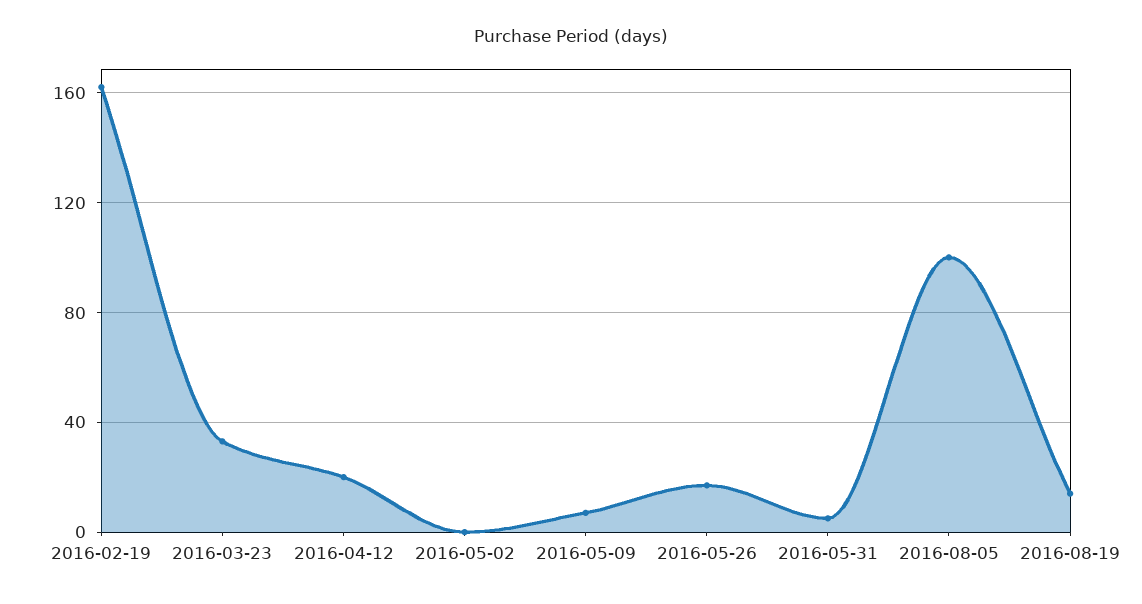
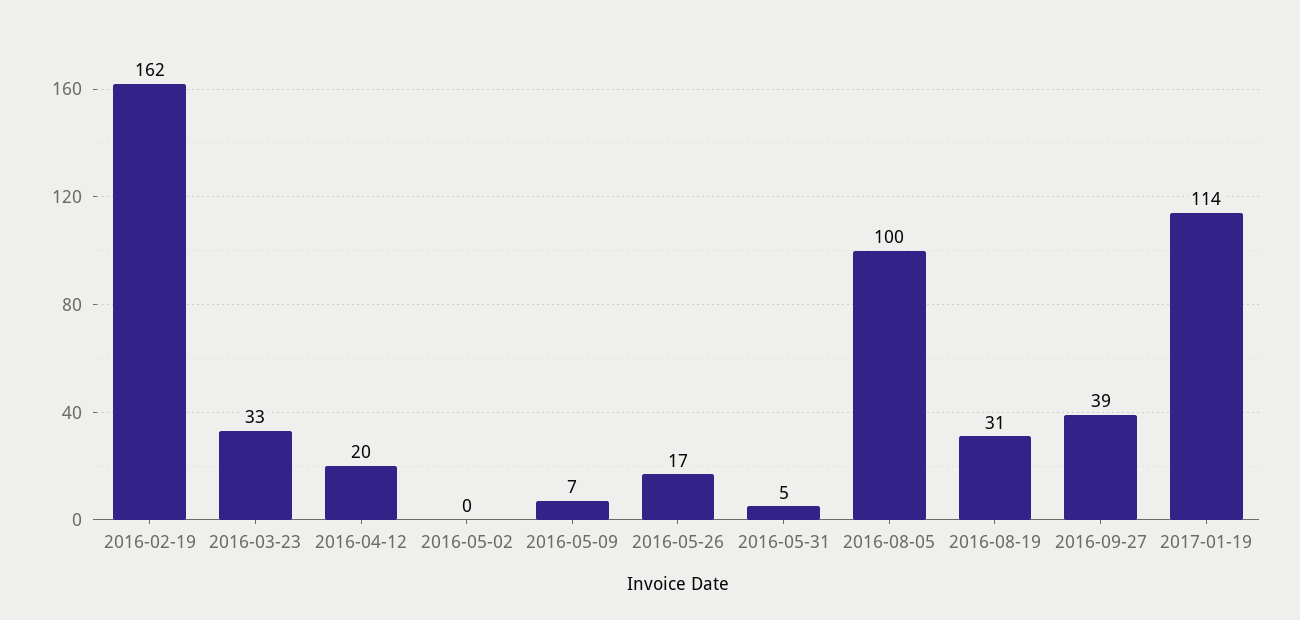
2016-08-19: 15 -> 31
2016-09-27: none -> 39
2017-01-19: none -> 114

